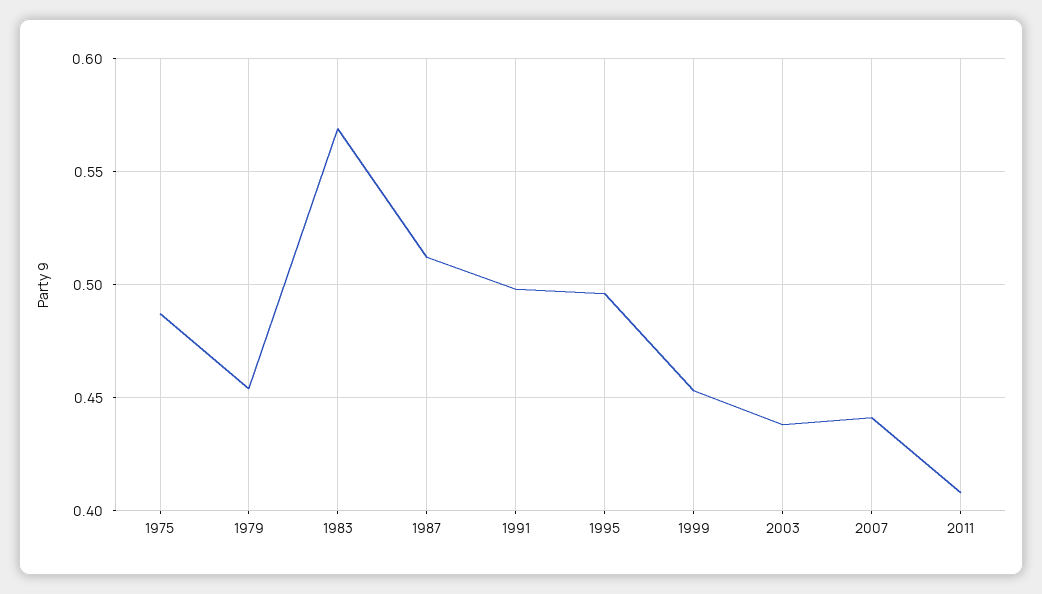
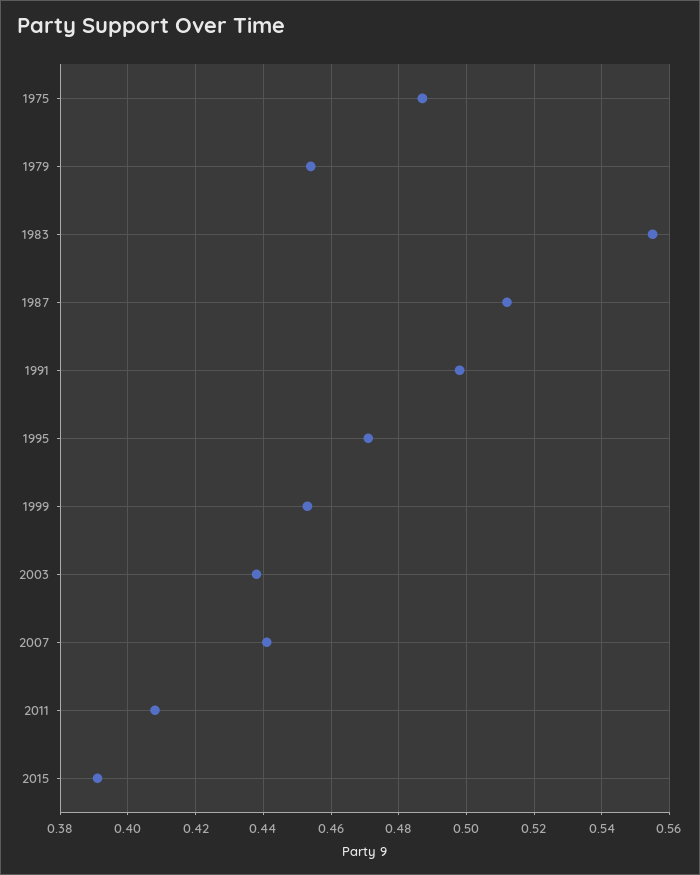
1983: 0.57 -> 0.555
1995: 0.495 -> 0.47
2015: none -> 0.39

